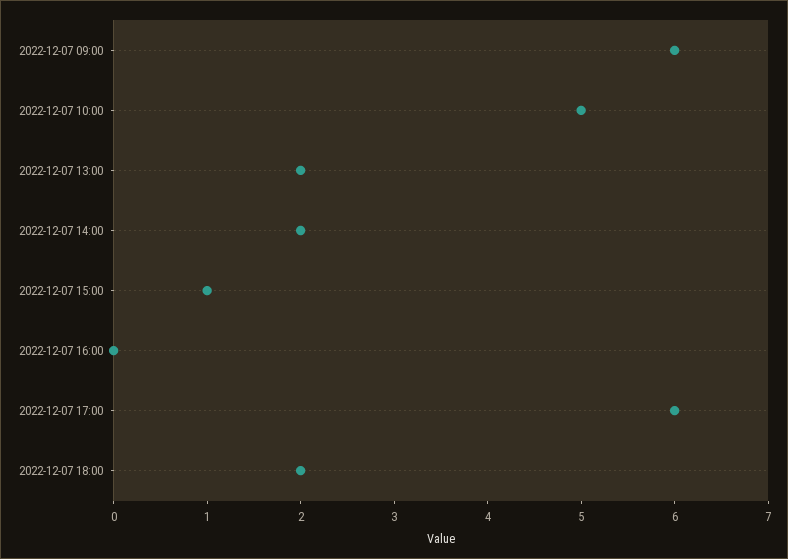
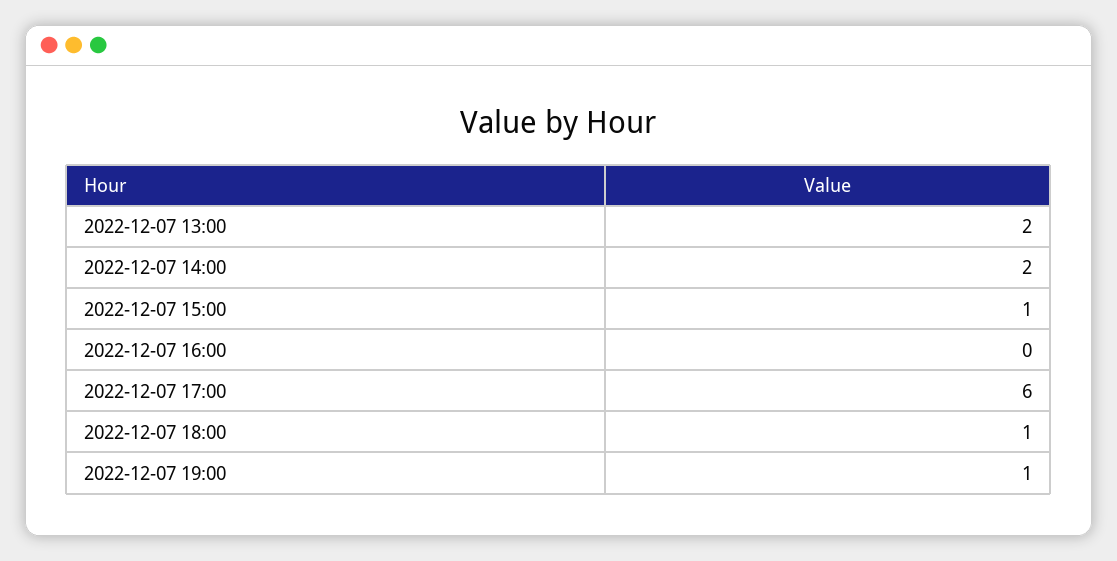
2022-12-07 09:00: 6 -> none
2022-12-07 10:00: 5 -> none
2022-12-07 18:00: 2 -> 1
2022-12-07 19:00: none -> 1

